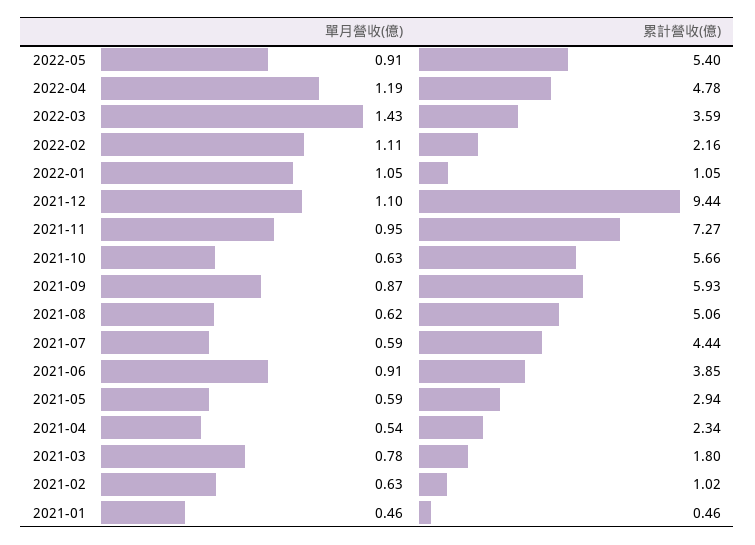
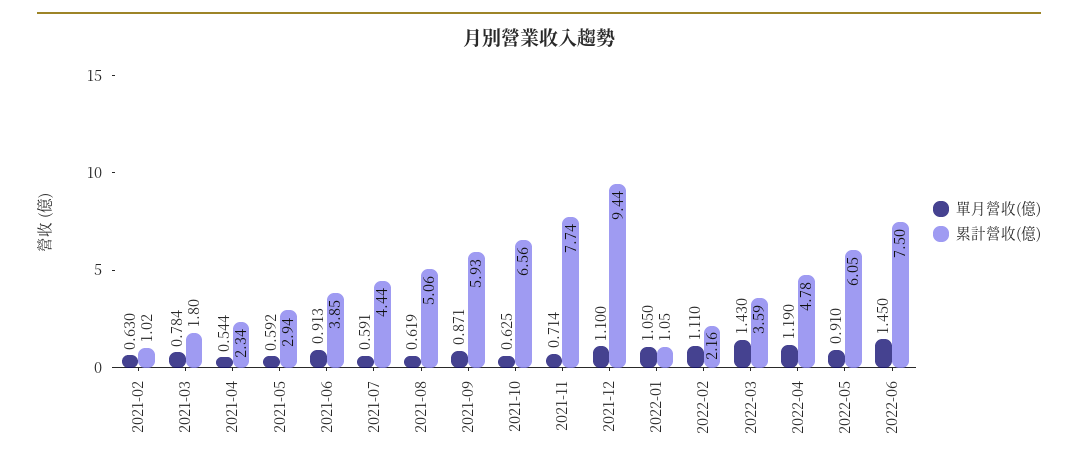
累計營收(億), 2022-05: 5.4 -> 6.05
單月營收(億), 2021-11: 0.95 -> 0.714
累計營收(億), 2021-11: 7.27 -> 7.74
累計營收(億), 2021-10: 5.66 -> 6.56
單月營收(億), 2021-01: 0.46 -> none
累計營收(億), 2021-01: 0.46 -> none
單月營收(億), 2022-06: none -> 1.45
累計營收(億), 2022-06: none -> 7.5

